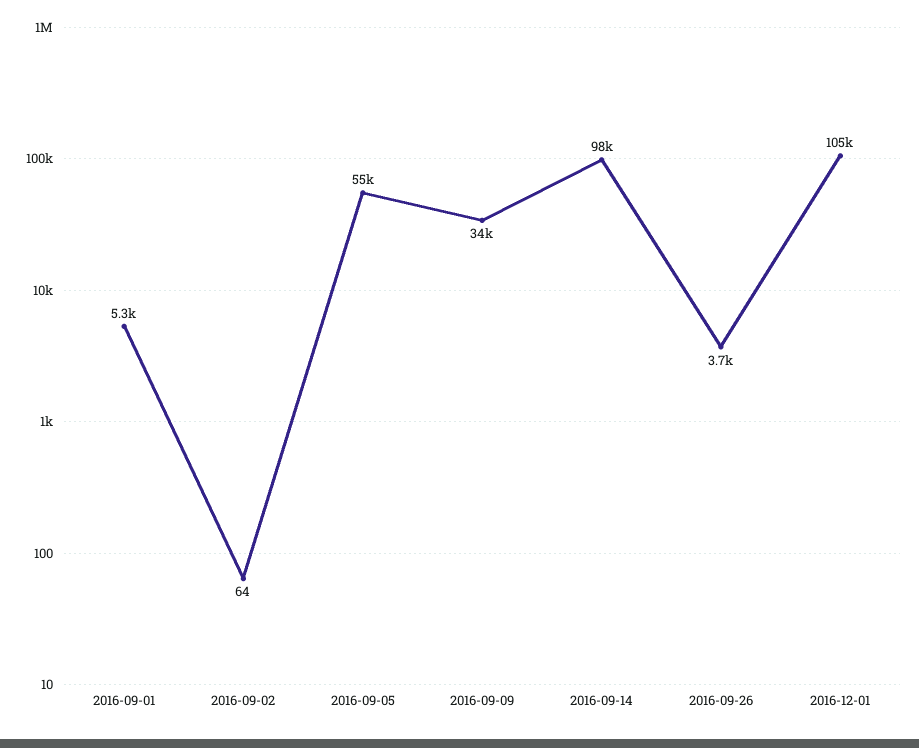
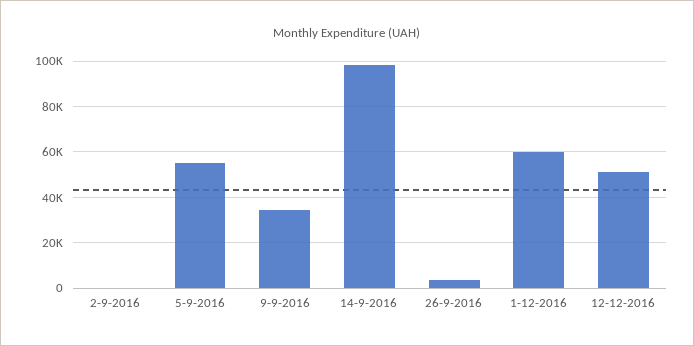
2016-09-01: 5300 -> none
2016-12-01: 105000 -> 60000
12-12-2016: none -> 50000

